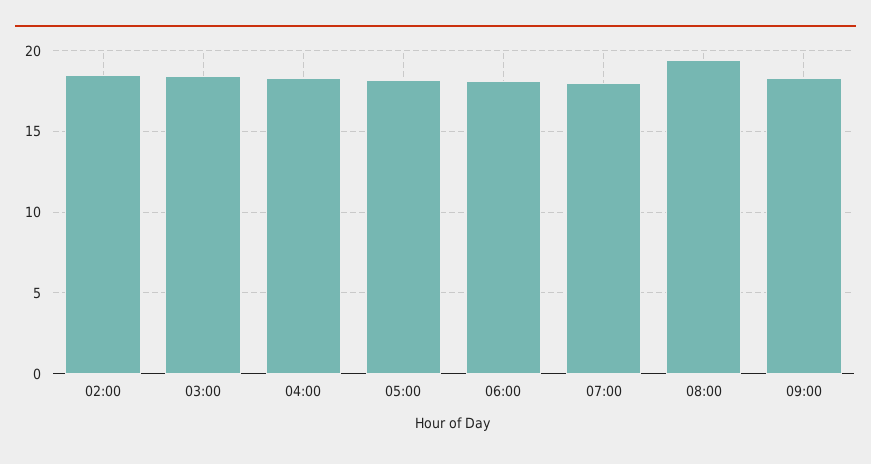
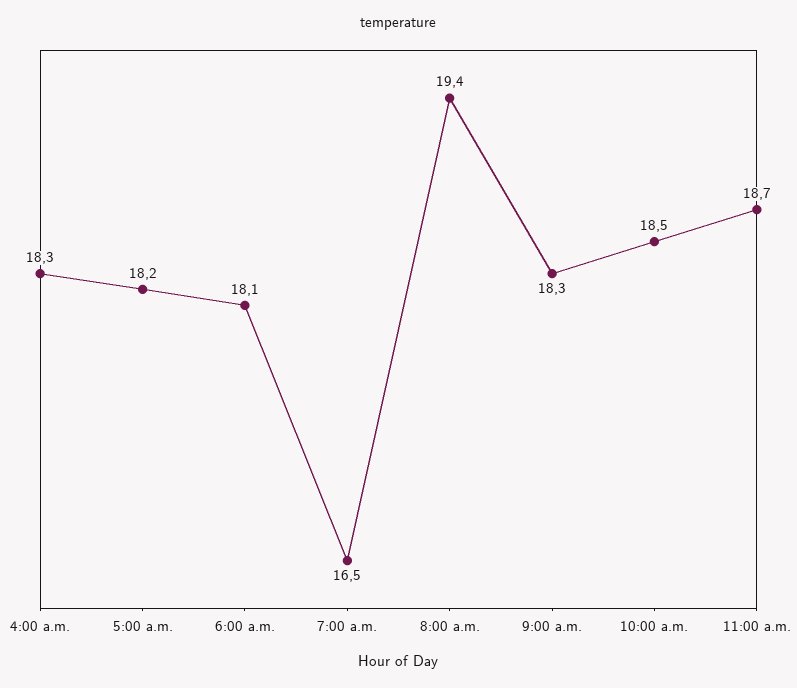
02:00: 18.5 -> none
03:00: 18.5 -> none
07:00: 18 -> 16.5
10:00 a.m.: none -> 18.5
11:00 a.m.: none -> 18.7

